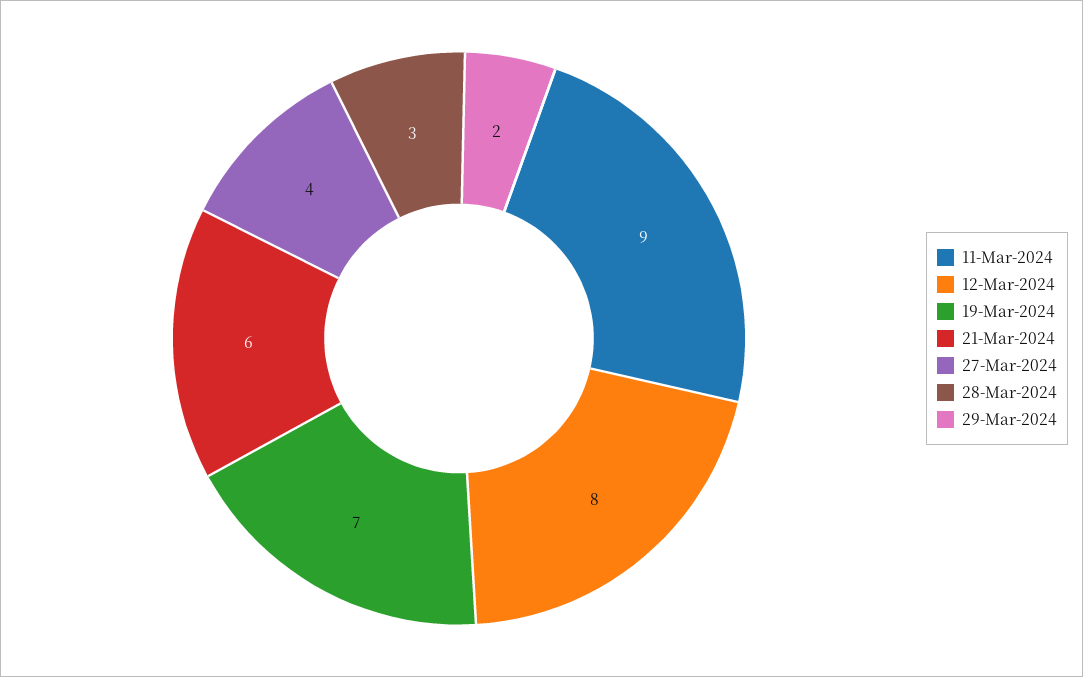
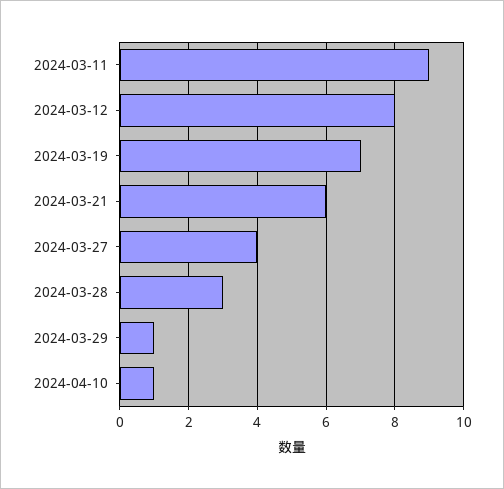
29-Mar-2024: 2 -> 1
2024-04-10: none -> 1

